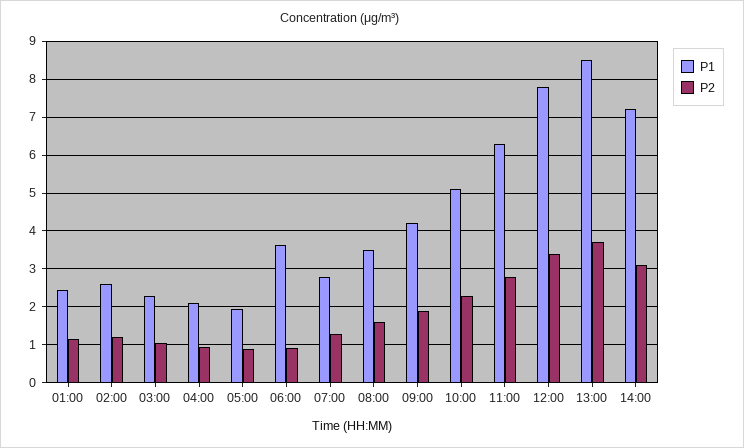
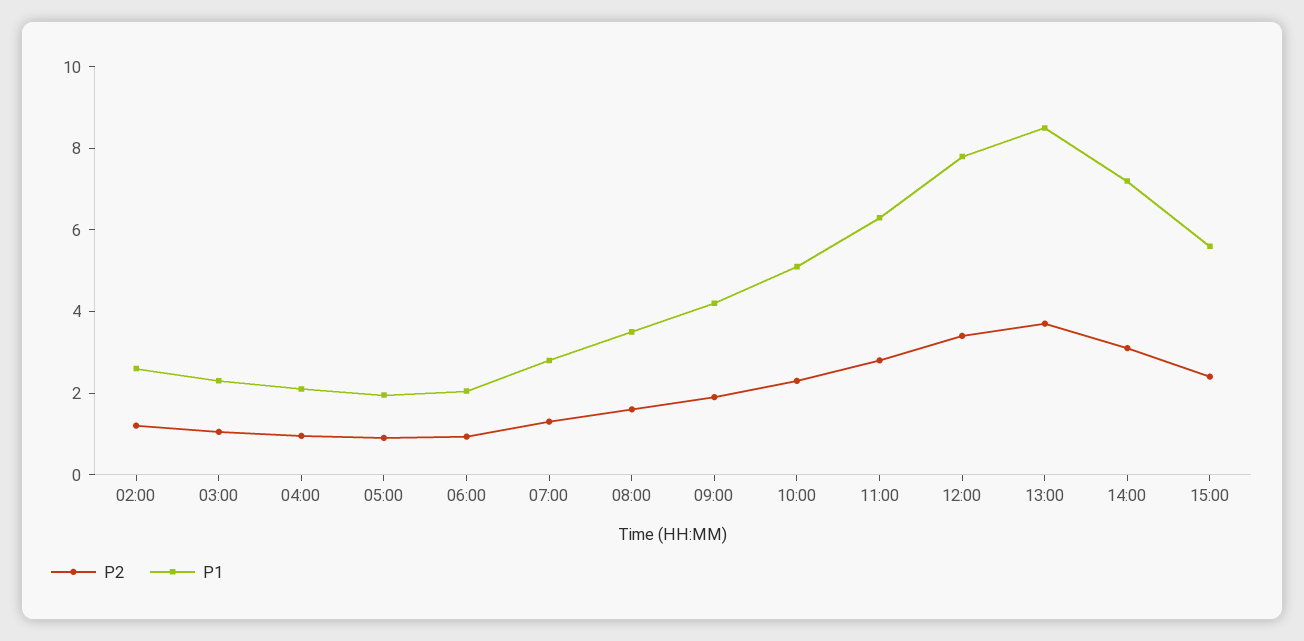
P1, 01:00: 2.4 -> none
P2, 01:00: 1.2 -> none
P1, 06:00: 3.6 -> 2
P2, 15:00: none -> 2.5
P1, 15:00: none -> 5.5

